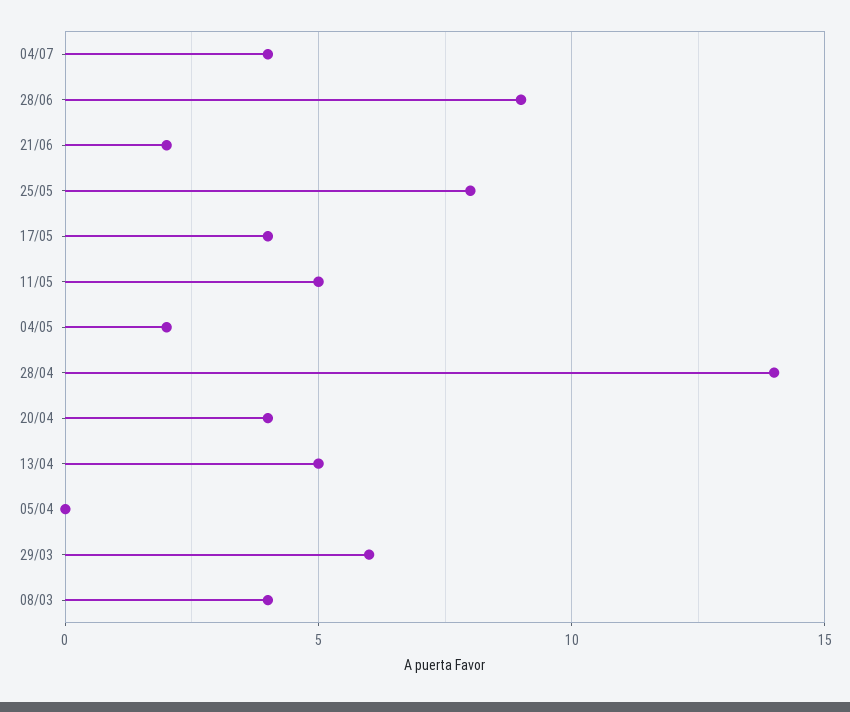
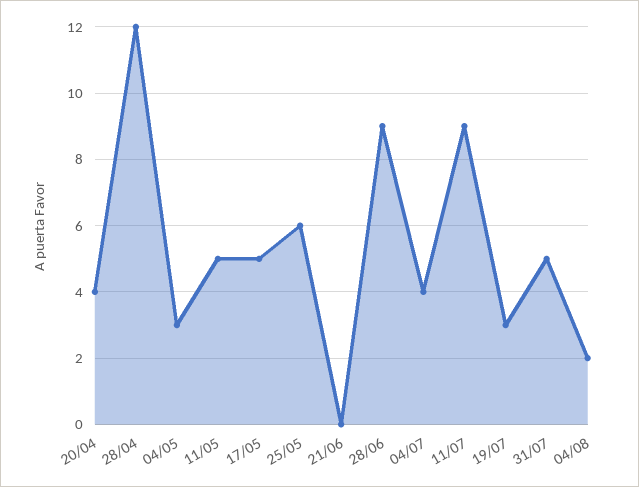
21/06: 2 -> 0
25/05: 8 -> 6
17/05: 4 -> 5
04/05: 2 -> 3
28/04: 14 -> 12
13/04: 5 -> none
05/04: 0 -> none
29/03: 6 -> none
08/03: 4 -> none
11/07: none -> 9
19/07: none -> 3
31/07: none -> 5
04/08: none -> 2

